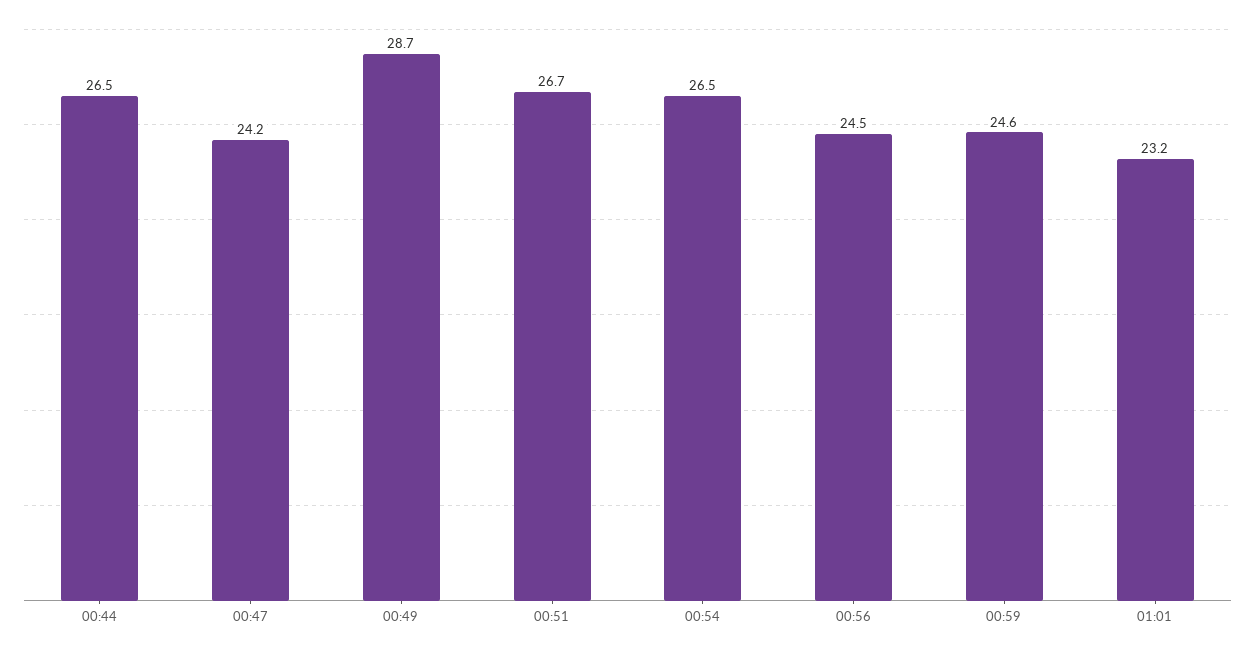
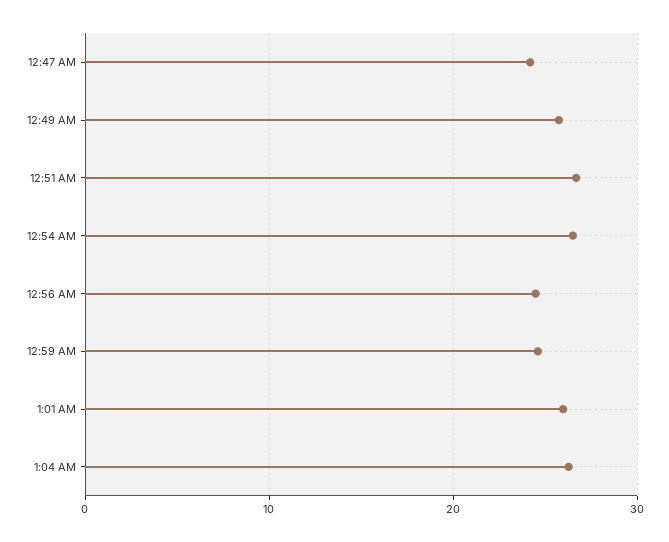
00:44: 26.5 -> none
00:49: 28.7 -> 26
01:01: 23.2 -> 26
1:04 AM: none -> 26

